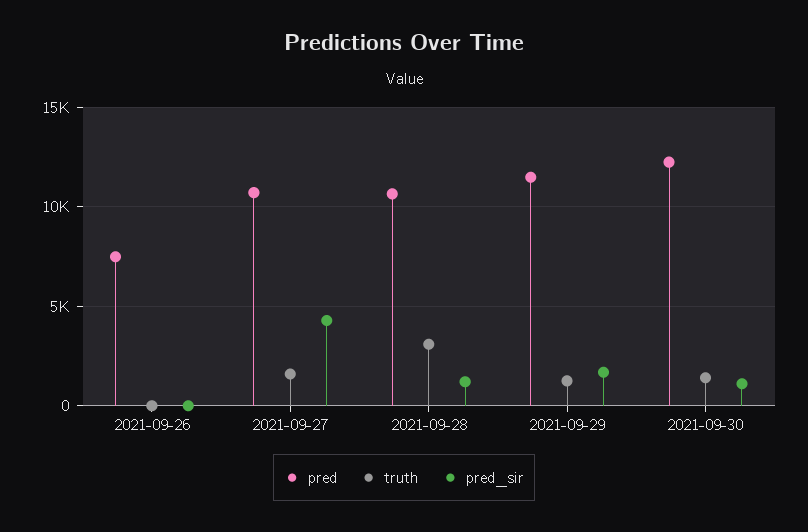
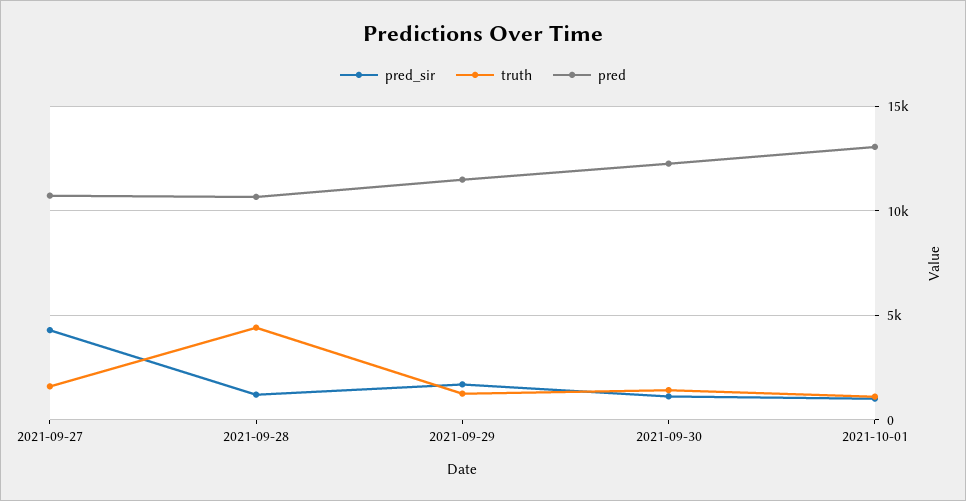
pred, 2021-09-26: 7500 -> none
truth, 2021-09-26: 0 -> none
pred_sir, 2021-09-26: 0 -> none
truth, 2021-09-28: 3000 -> 4500
pred_sir, 2021-10-01: none -> 1000
truth, 2021-10-01: none -> 1000
pred, 2021-10-01: none -> 13000

